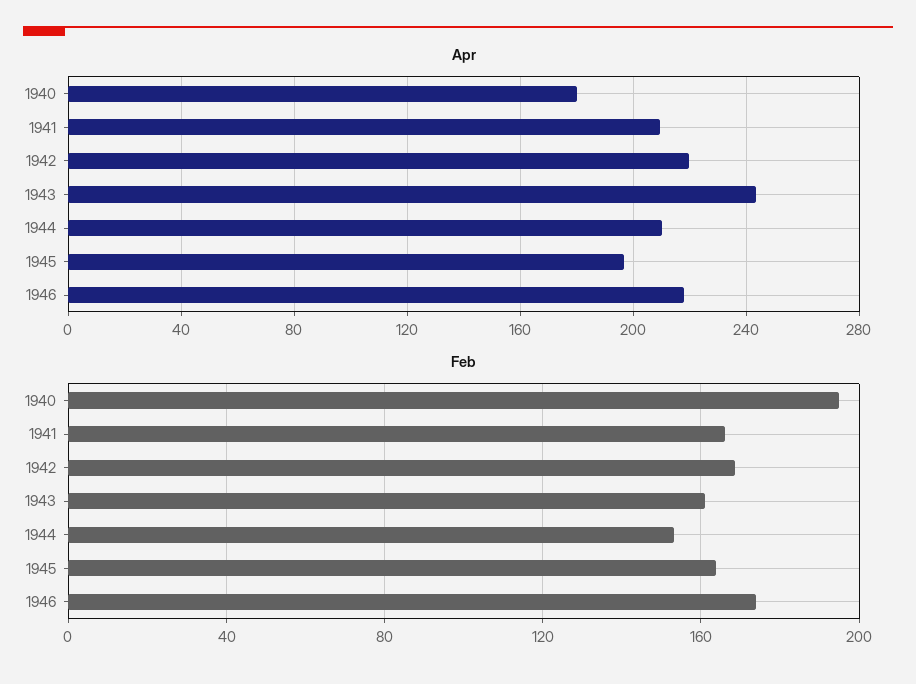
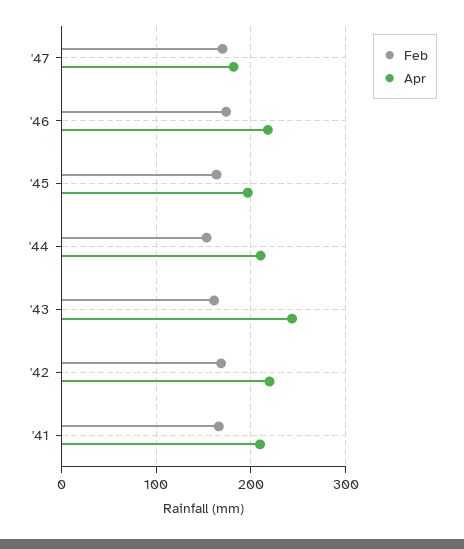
Apr, 1940: 180 -> none
Feb, 1940: 195 -> none
Feb, '47: none -> 170
Apr, '47: none -> 180

